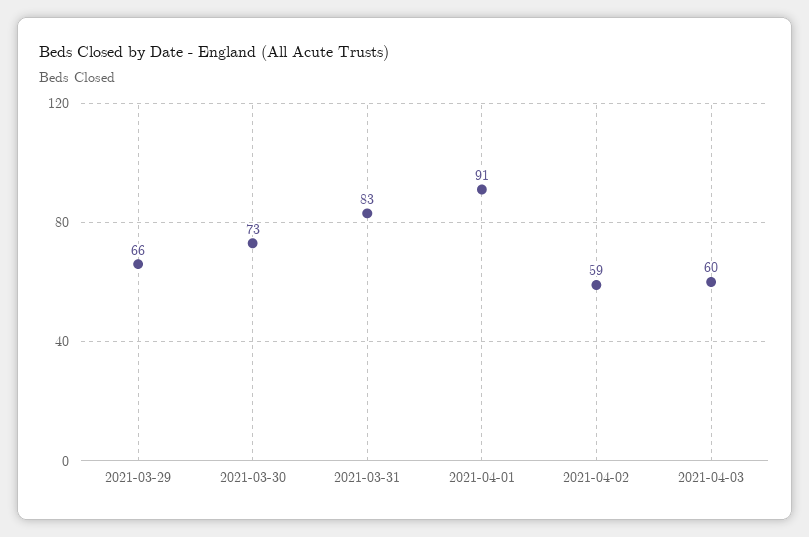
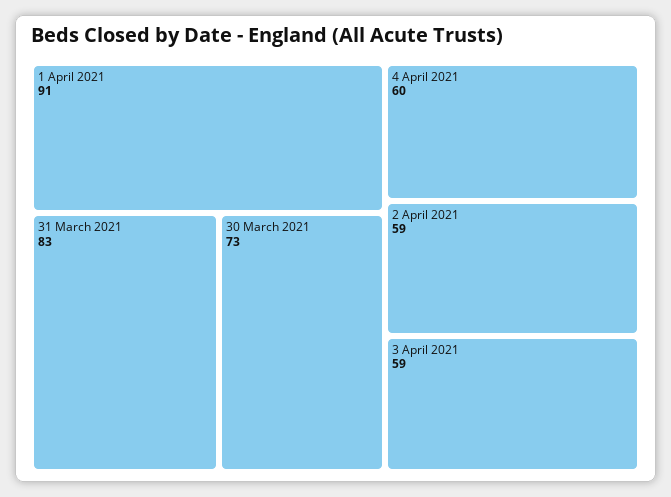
2021-03-29: 66 -> none
2021-04-03: 60 -> 59
4 April 2021: none -> 60

